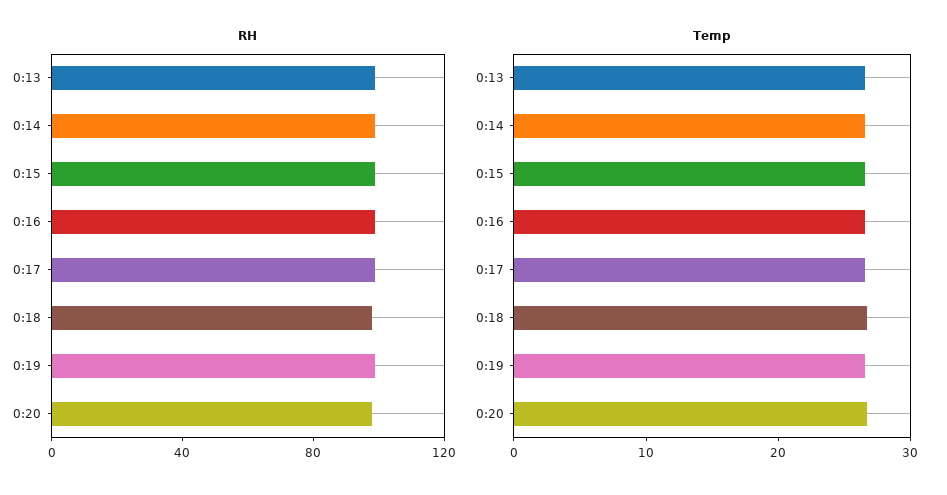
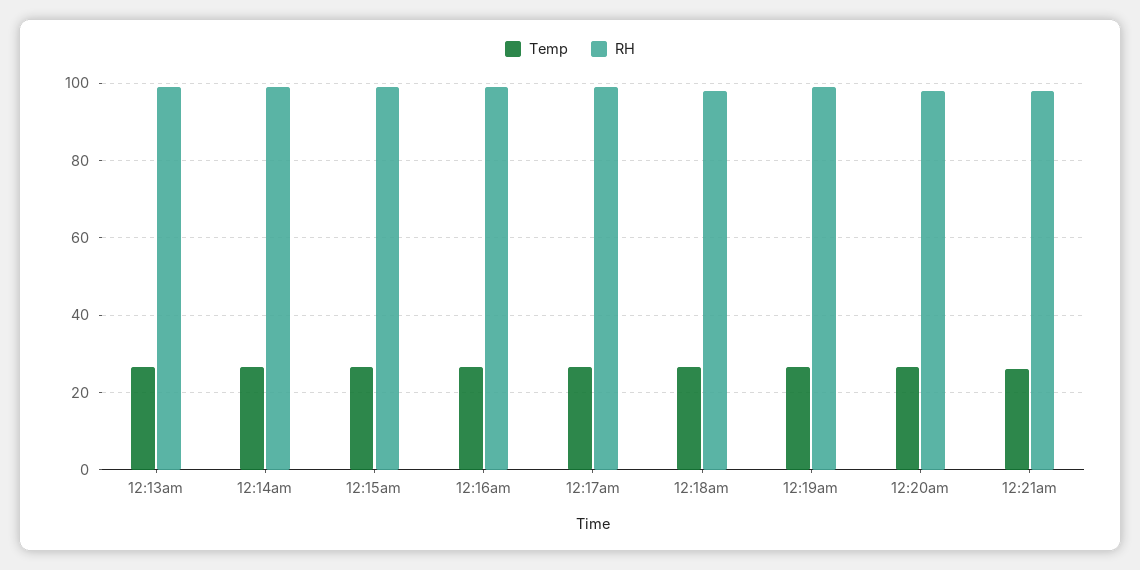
Temp, 12:21am: none -> 26
RH, 12:21am: none -> 98

